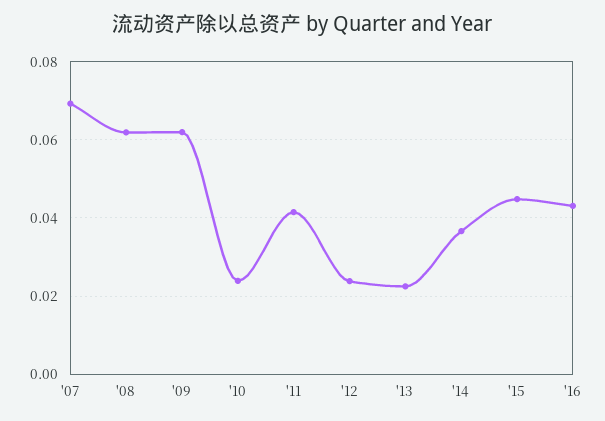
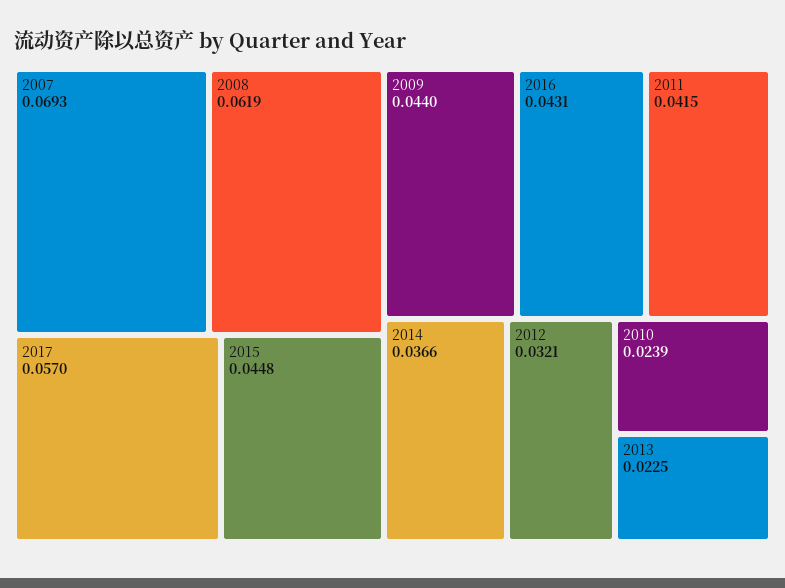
'09: 0.062 -> 0.044
'12: 0.024 -> 0.0321
2017: none -> 0.057

